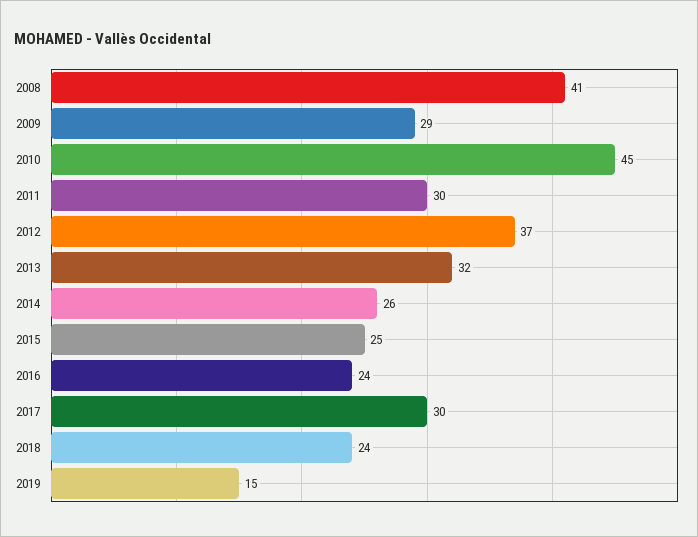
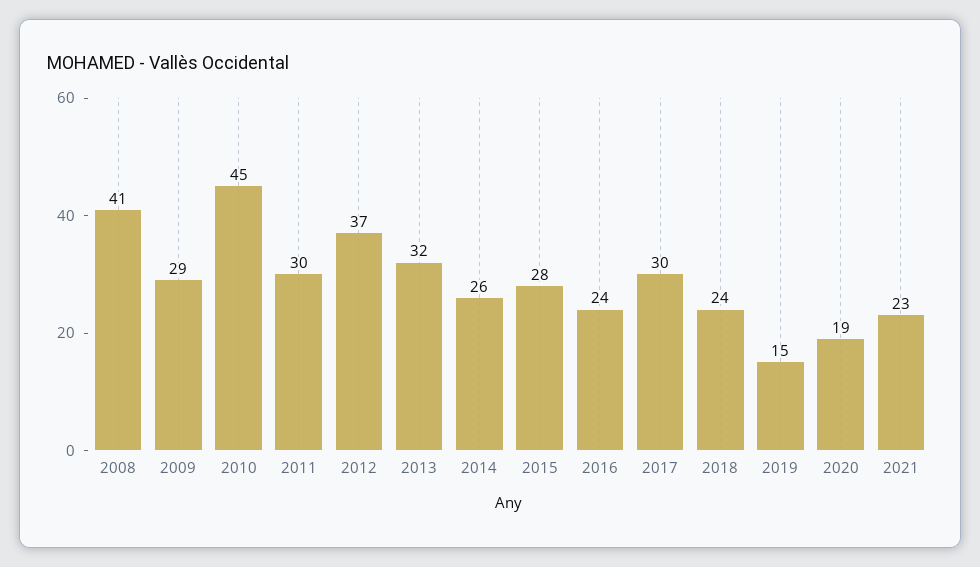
2015: 25 -> 28
2020: none -> 19
2021: none -> 23

